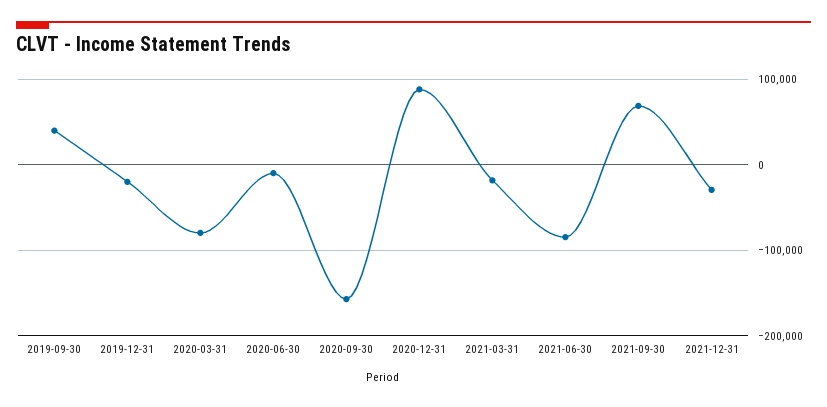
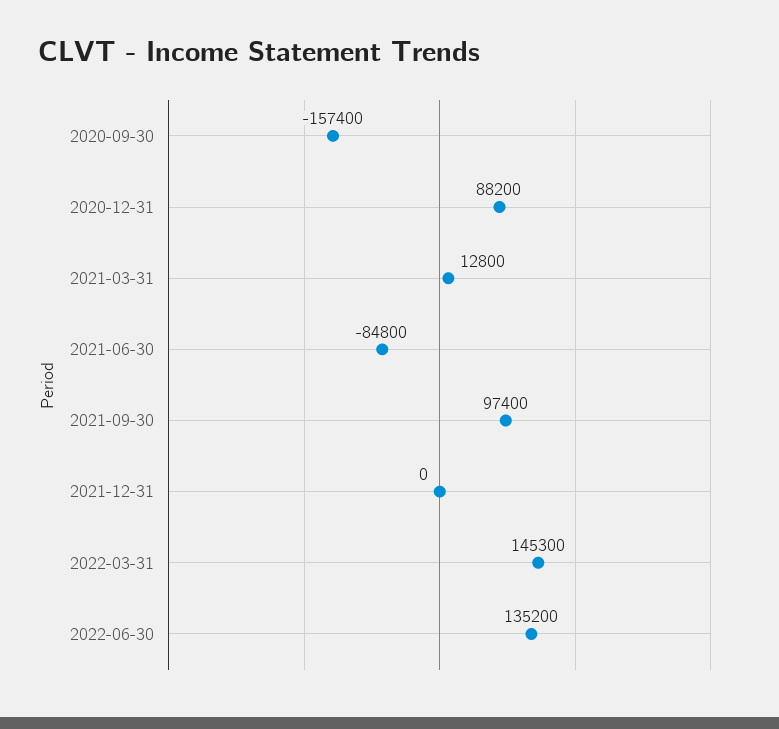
2019-09-30: 40000 -> none
2019-12-31: -20000 -> none
2020-03-31: -80000 -> none
2020-06-30: -10000 -> none
2021-03-31: -20000 -> 12800
2021-09-30: 70000 -> 97400
2021-12-31: -30000 -> 0
2022-03-31: none -> 145300
2022-06-30: none -> 135200

